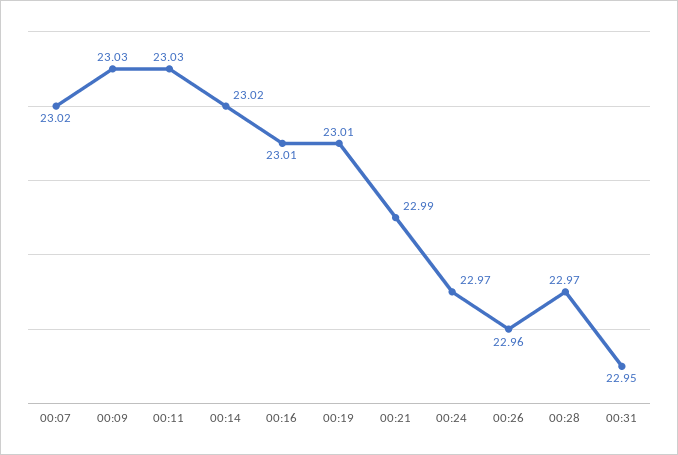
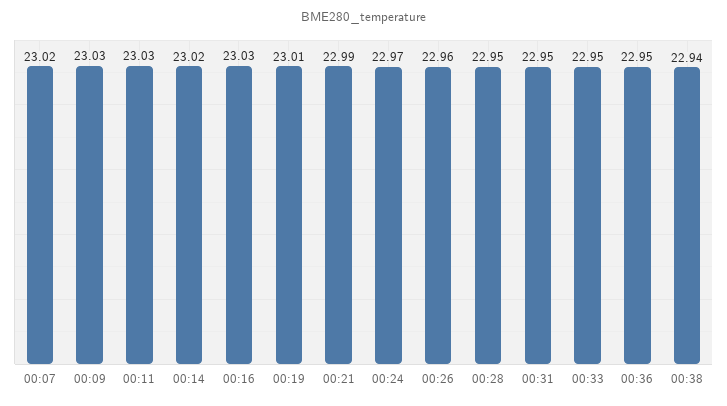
00:16: 23.01 -> 23.03
00:28: 22.97 -> 22.95
00:33: none -> 22.95
00:36: none -> 22.95
00:38: none -> 22.94

